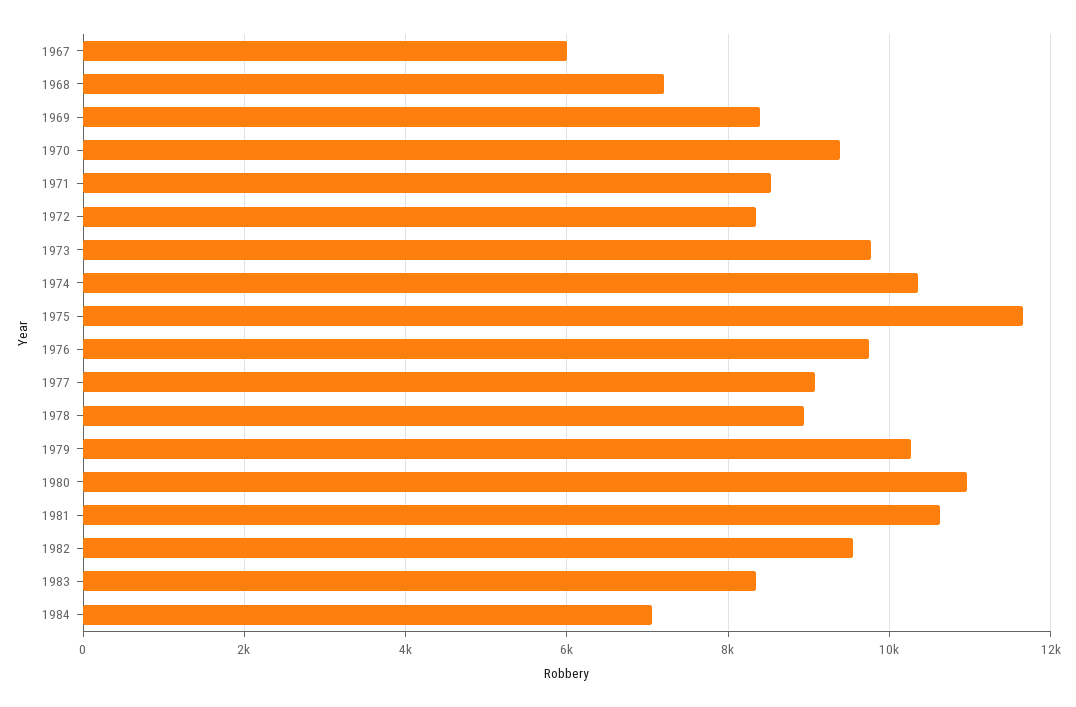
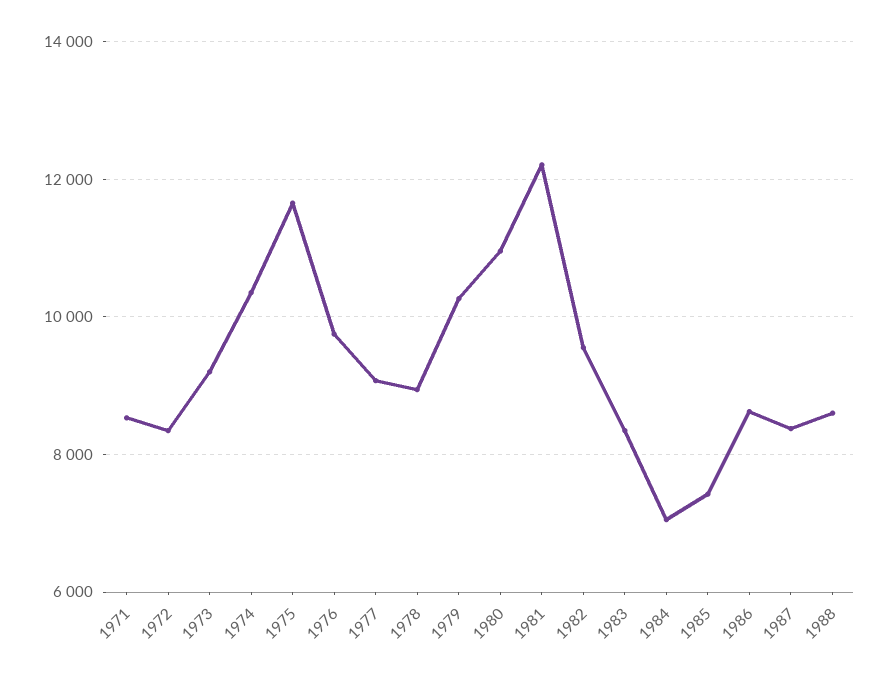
1967: 6000 -> none
1968: 7200 -> none
1969: 8400 -> none
1970: 9400 -> none
1973: 9800 -> 9200
1981: 10600 -> 12200
1985: none -> 7400
1986: none -> 8600
1987: none -> 8400
1988: none -> 8600

